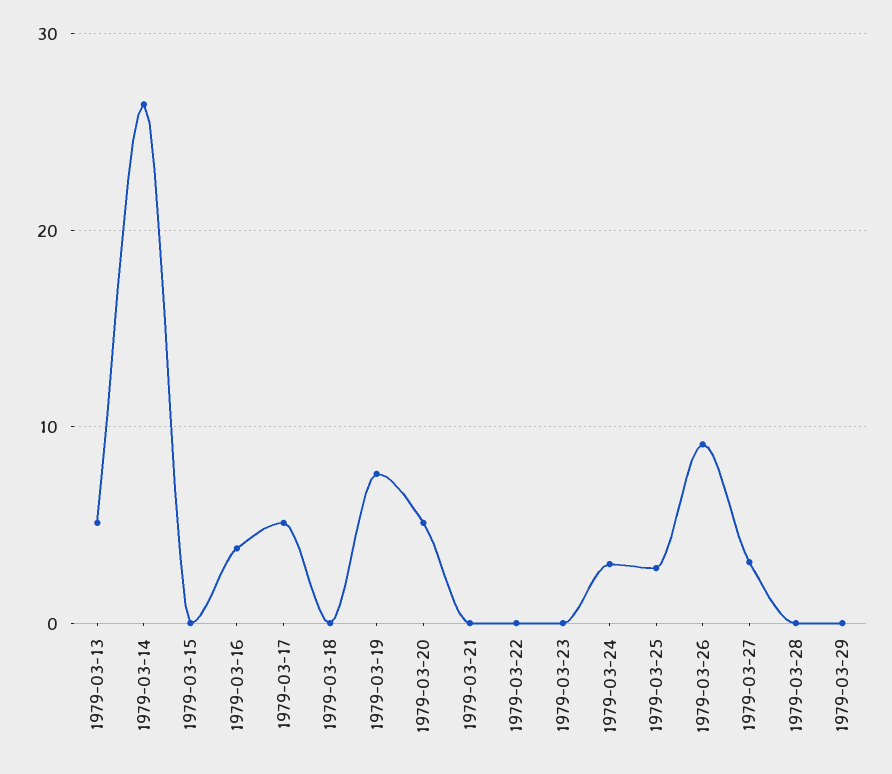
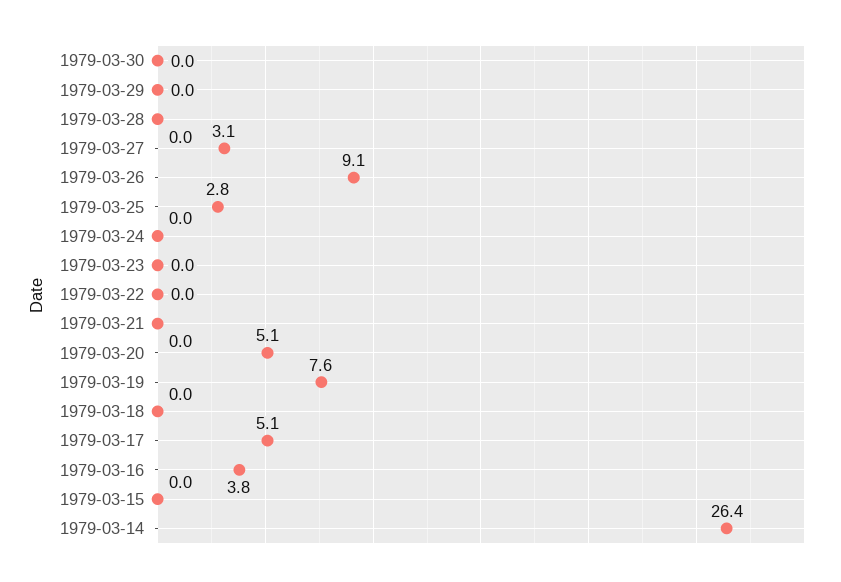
1979-03-13: 5 -> none
1979-03-24: 3 -> 0
1979-03-30: none -> 0

